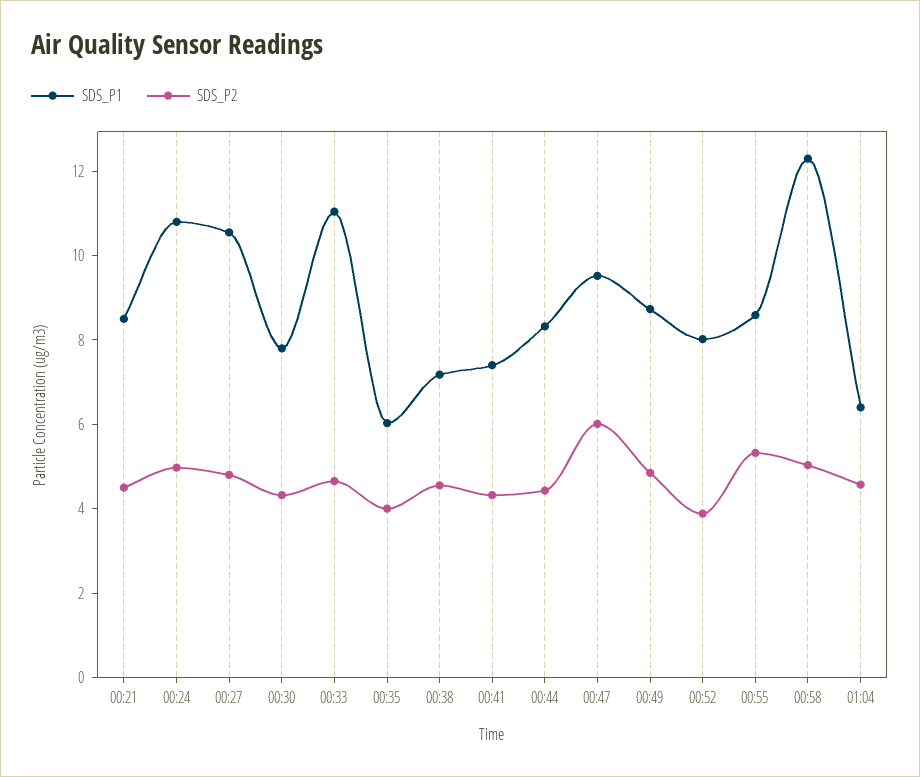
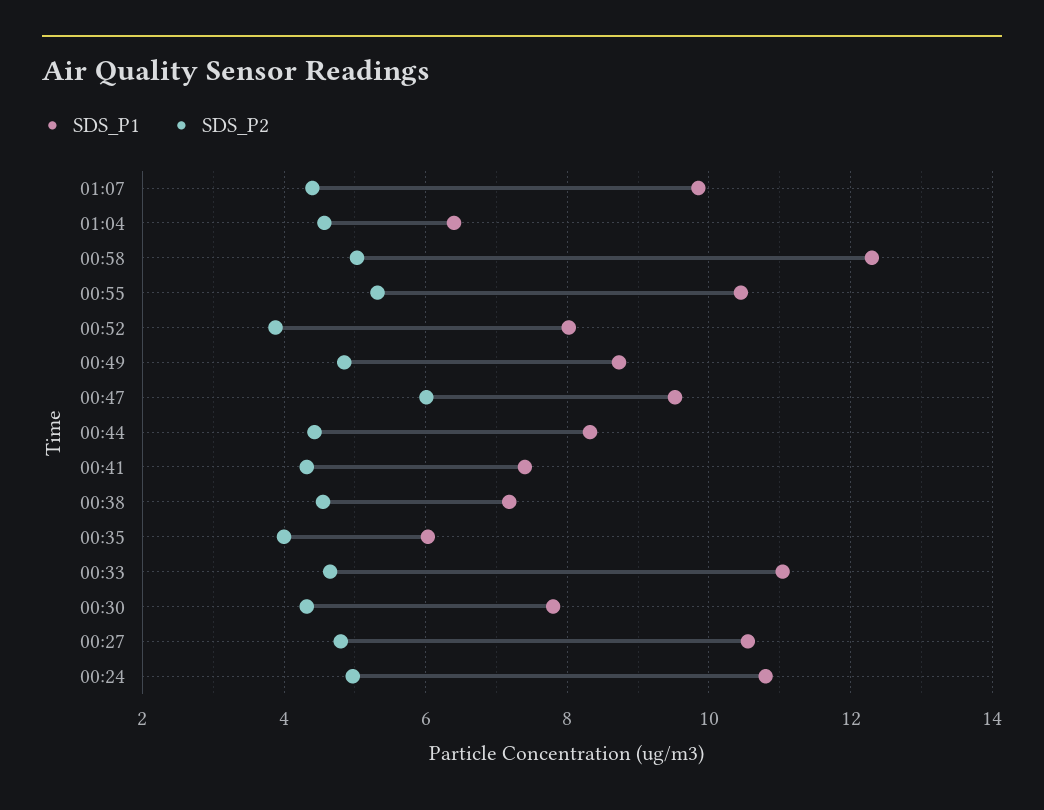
SDS_P1, 00:21: 8.5 -> none
SDS_P2, 00:21: 4.5 -> none
SDS_P1, 00:55: 8.5 -> 10.4
SDS_P1, 01:07: none -> 9.8
SDS_P2, 01:07: none -> 4.4

